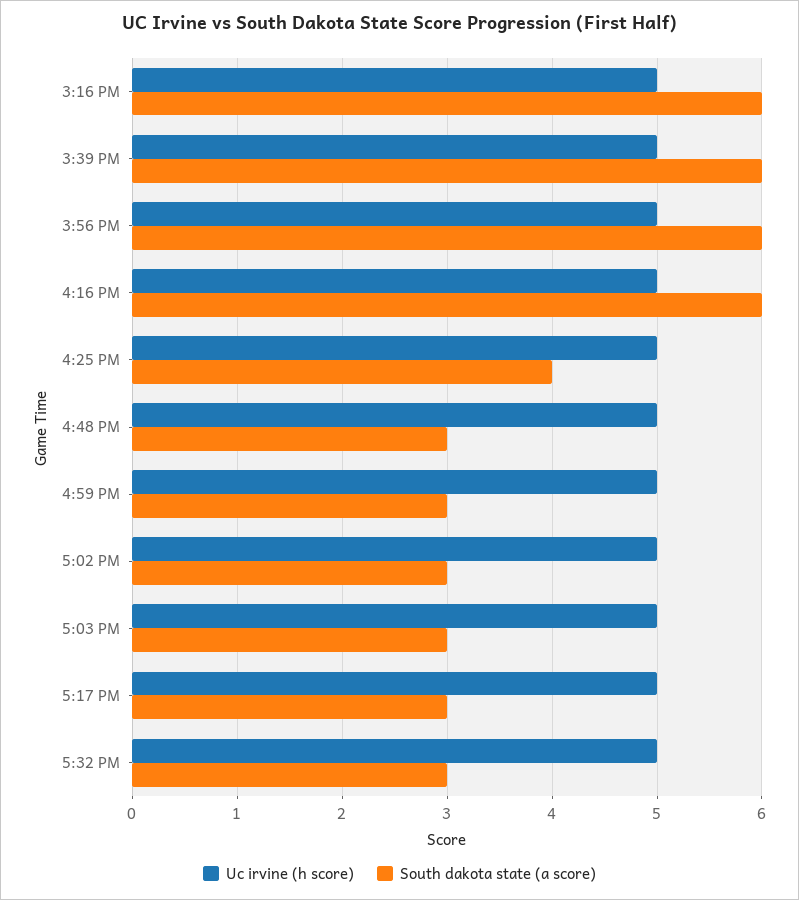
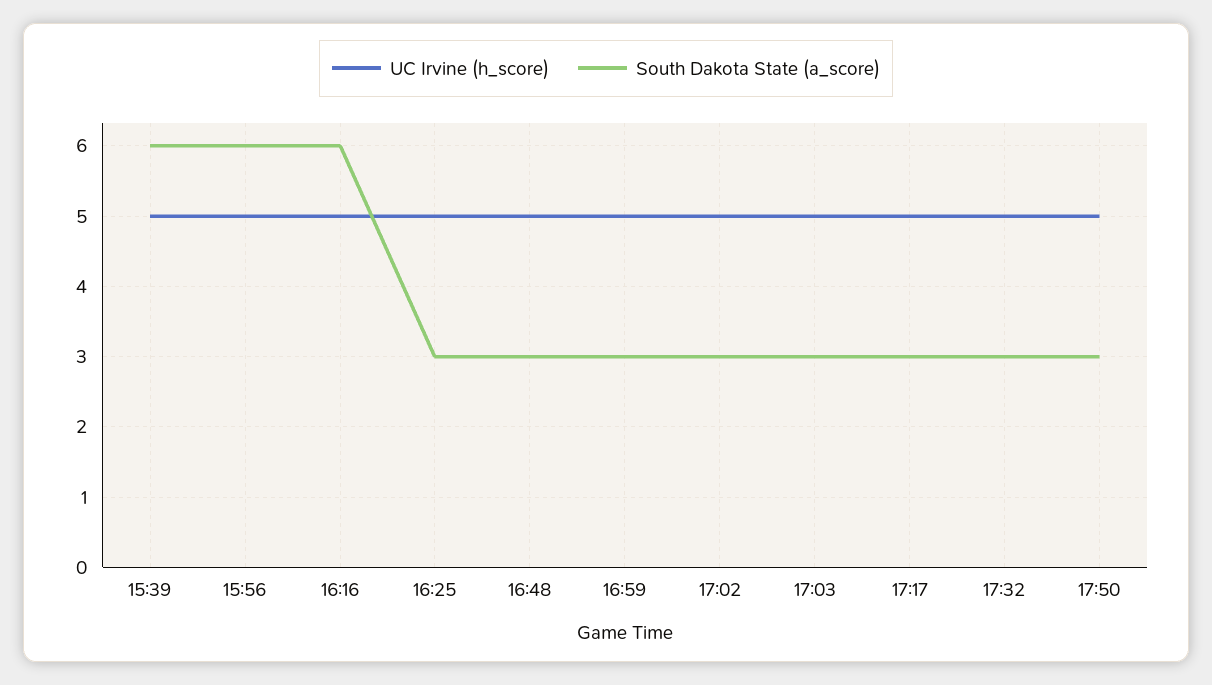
Uc irvine (h score), 3:16 PM: 5 -> none
South dakota state (a score), 3:16 PM: 6 -> none
South dakota state (a score), 4:25 PM: 4 -> 3
Uc irvine (h score), 17:50: none -> 5
South dakota state (a score), 17:50: none -> 3

